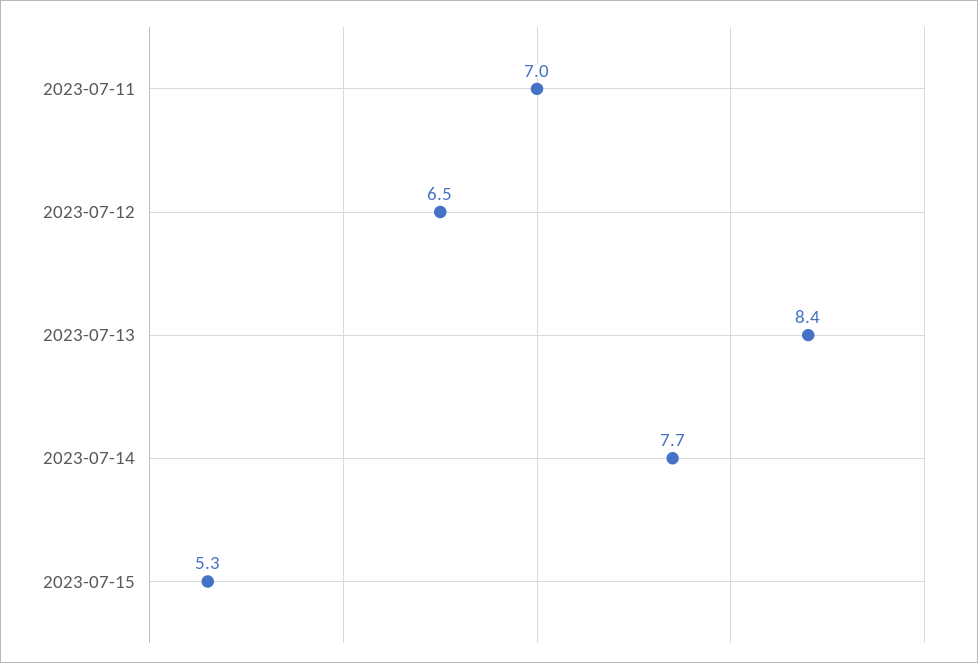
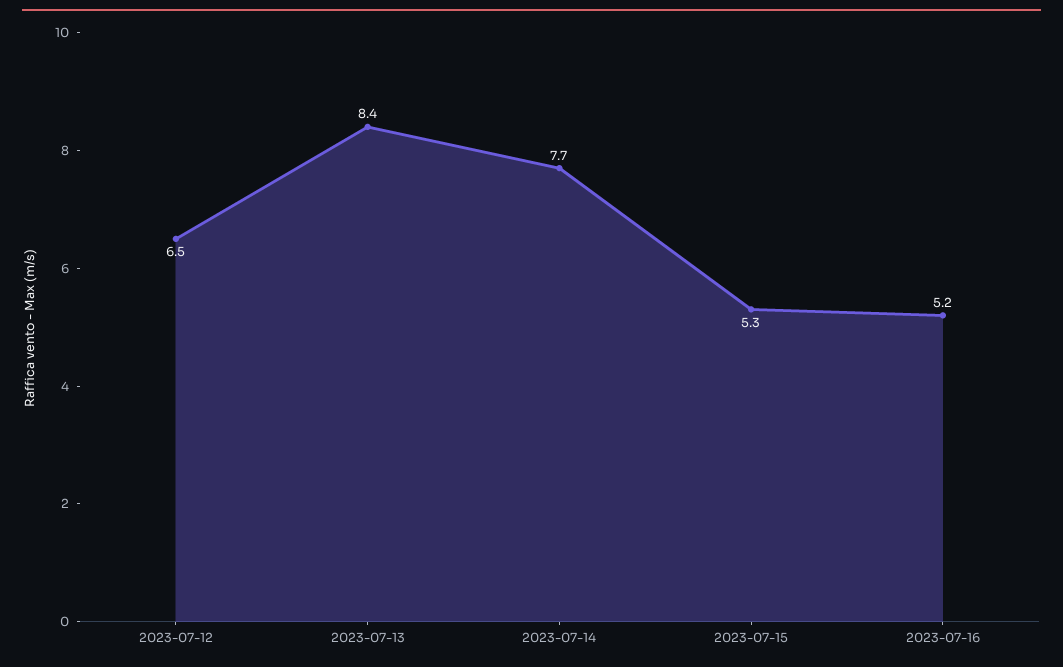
2023-07-11: 7 -> none
2023-07-16: none -> 5.2

